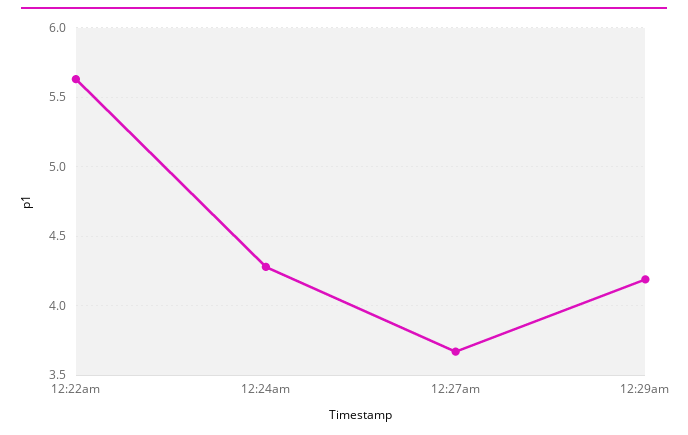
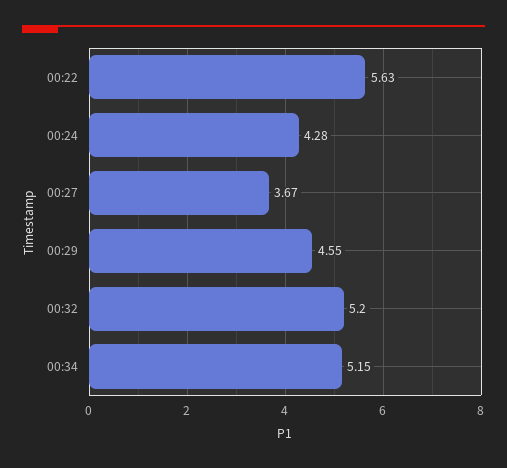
12:29am: 4.2 -> 4.55
00:32: none -> 5.2
00:34: none -> 5.15

